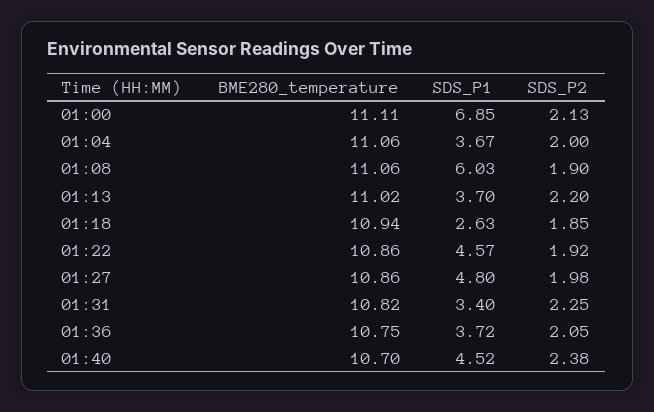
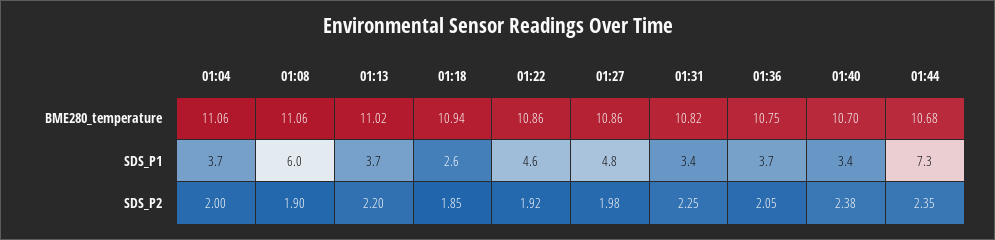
BME280_temperature, 01:00: 11.11 -> none
SDS_P1, 01:00: 6.85 -> none
SDS_P2, 01:00: 2.13 -> none
SDS_P1, 01:40: 4.52 -> 3.4
BME280_temperature, 01:44: none -> 10.68
SDS_P1, 01:44: none -> 7.3
SDS_P2, 01:44: none -> 2.35

